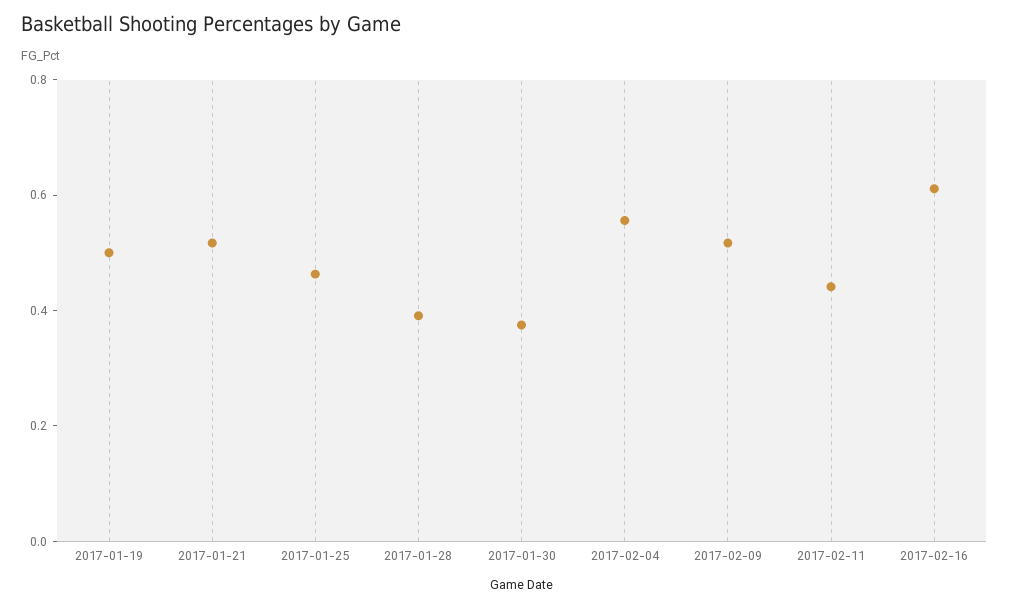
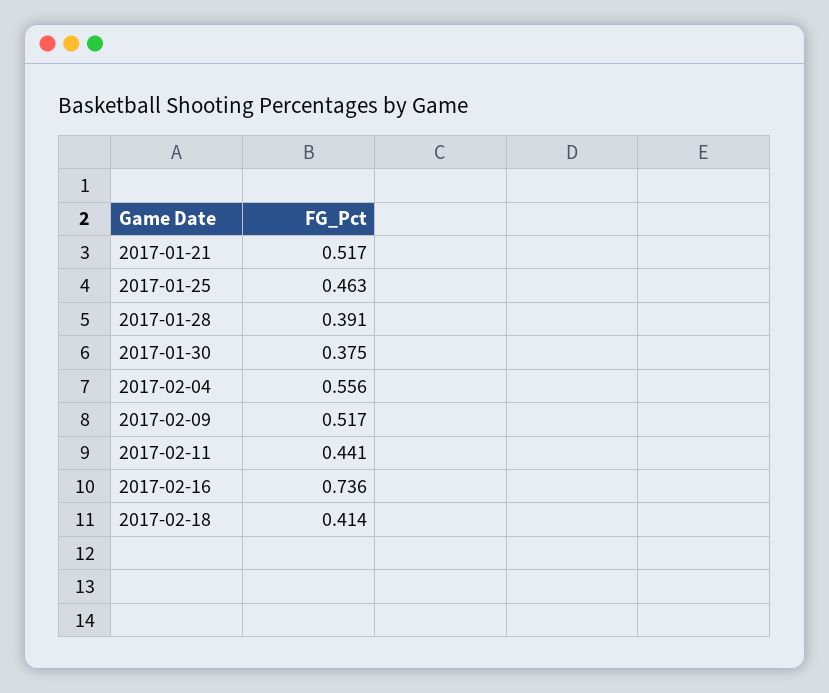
2017-01-19: 0.5 -> none
2017-02-16: 0.6 -> 0.736
2017-02-18: none -> 0.414

